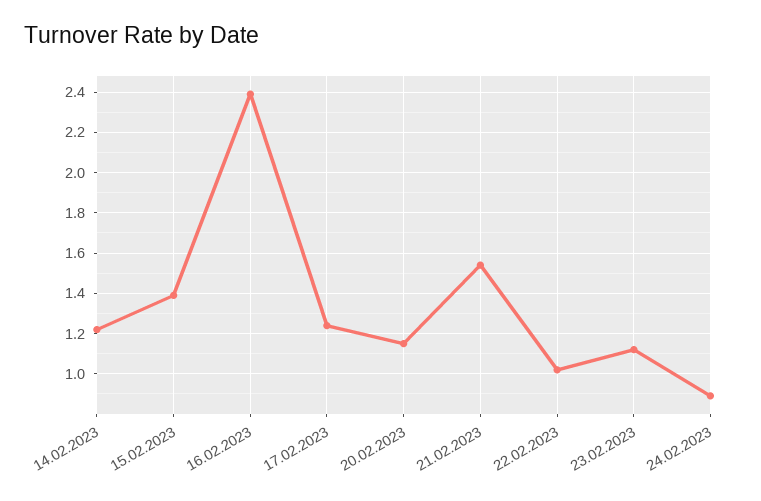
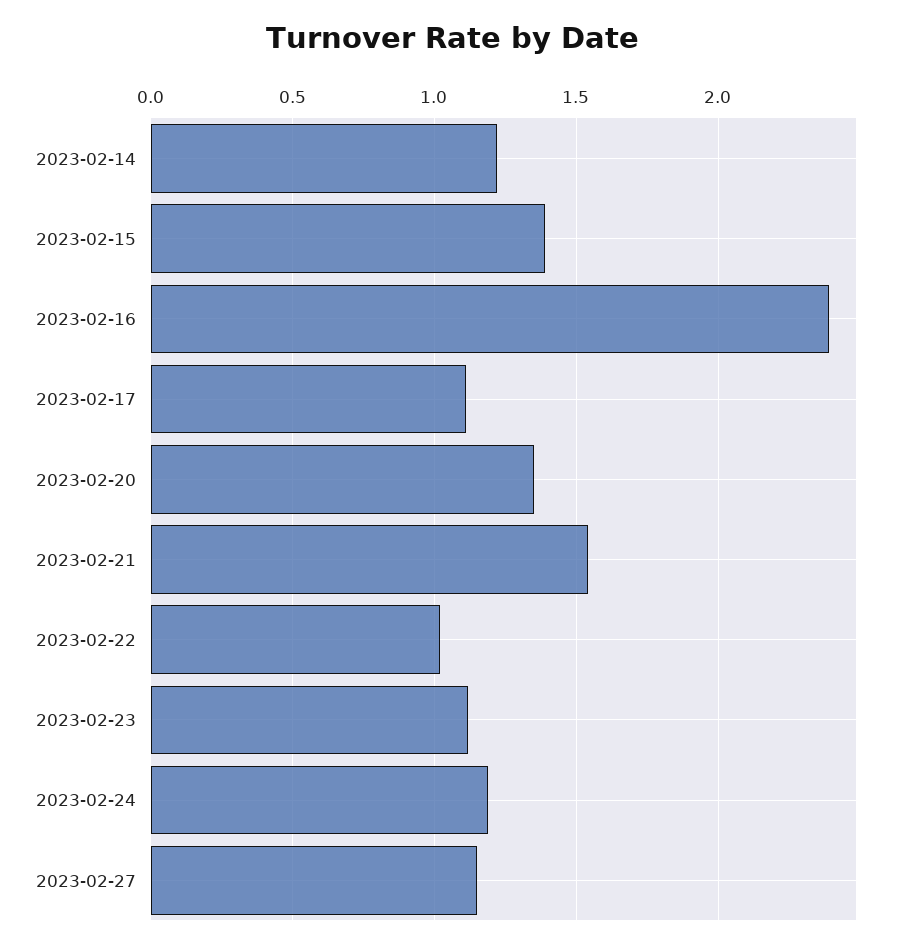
17.02.2023: 1.25 -> 1.1
20.02.2023: 1.15 -> 1.35
24.02.2023: 0.9 -> 1.2
2023-02-27: none -> 1.15

